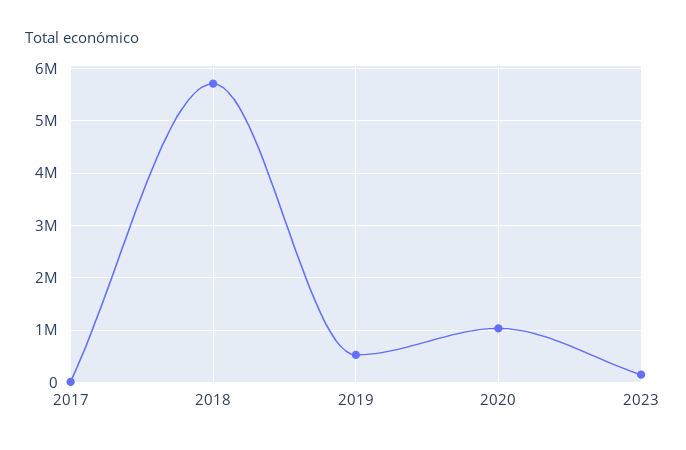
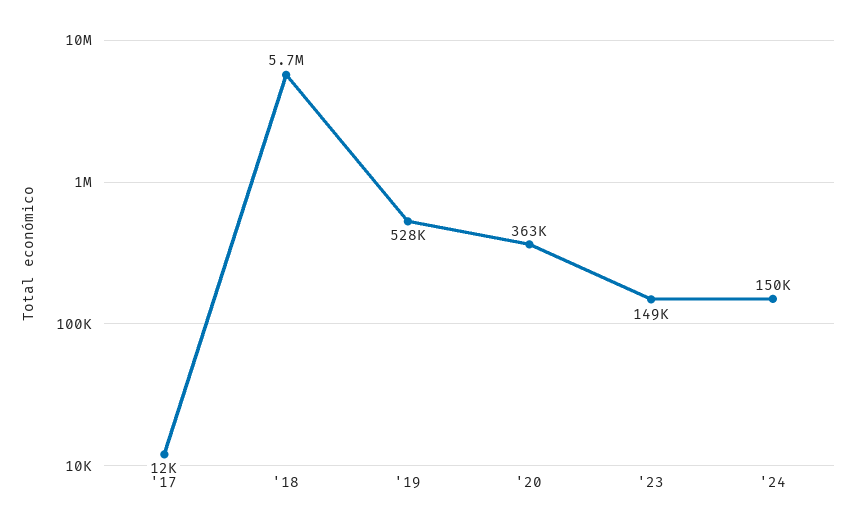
2020: 1000000 -> 363000
'24: none -> 150000

